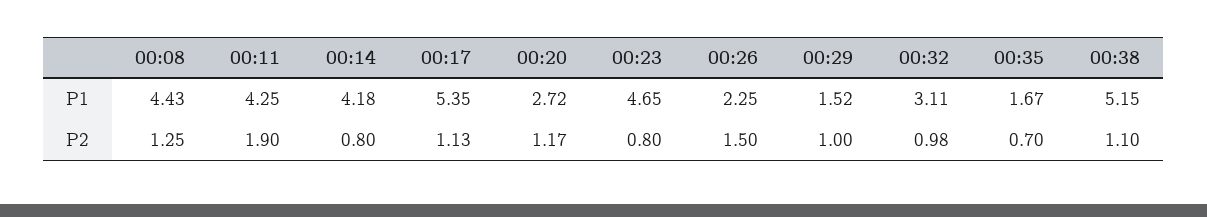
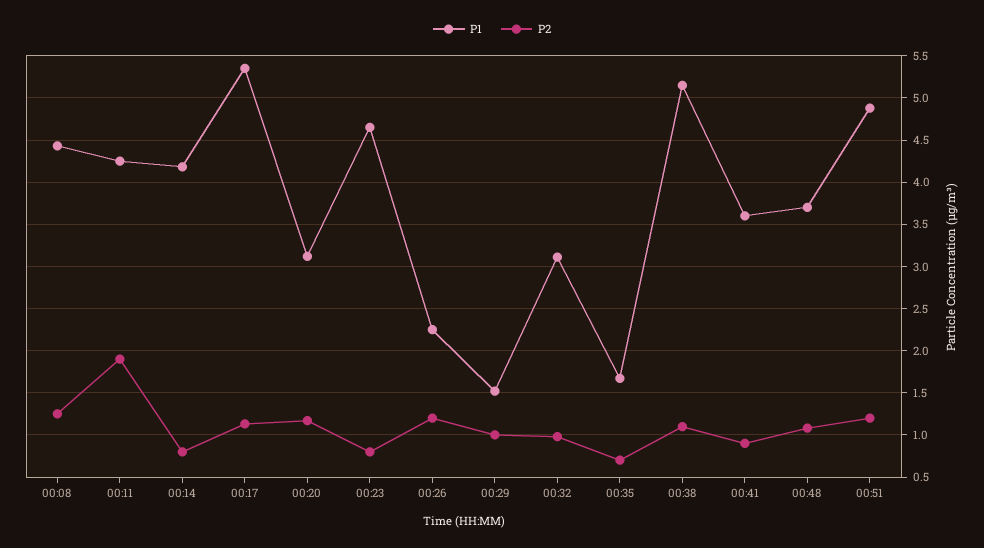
P1, 00:20: 2.72 -> 3.1
P2, 00:26: 1.5 -> 1.2
P1, 00:41: none -> 3.6
P2, 00:41: none -> 0.9
P1, 00:48: none -> 3.7
P2, 00:48: none -> 1.1
P1, 00:51: none -> 4.9
P2, 00:51: none -> 1.2

